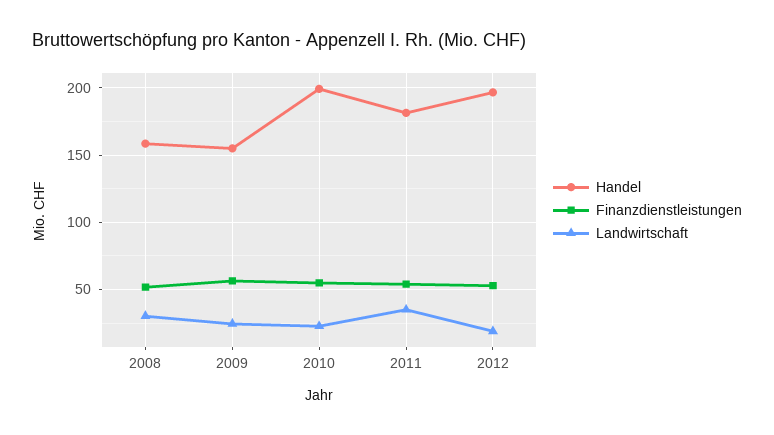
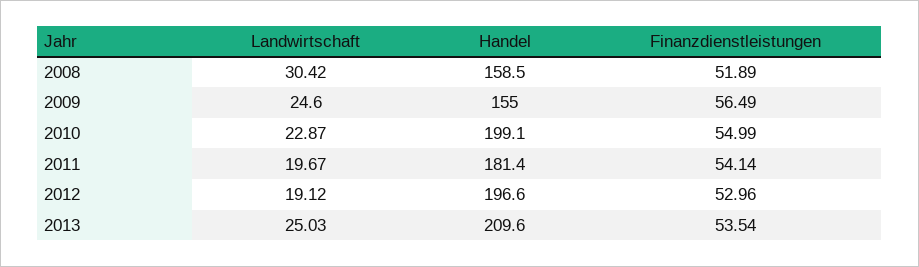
Landwirtschaft, 2011: 35 -> 19.67
Landwirtschaft, 2013: none -> 25.03
Handel, 2013: none -> 209.6
Finanzdienstleistungen, 2013: none -> 53.54

